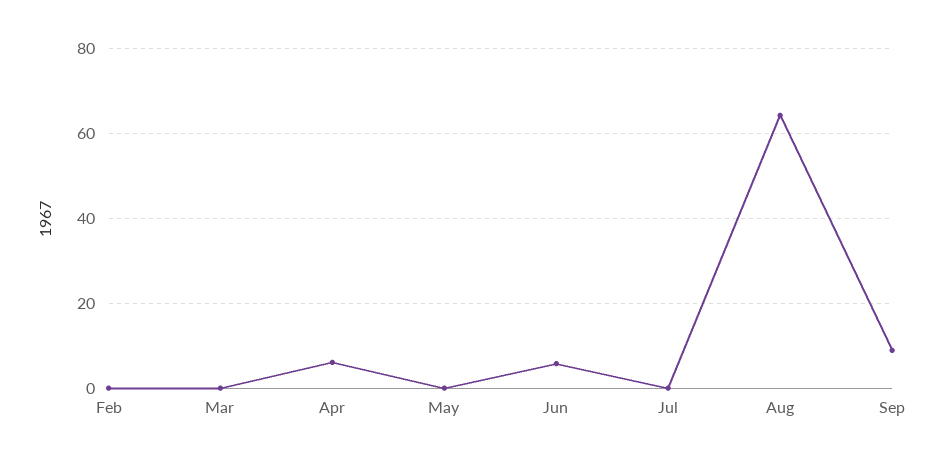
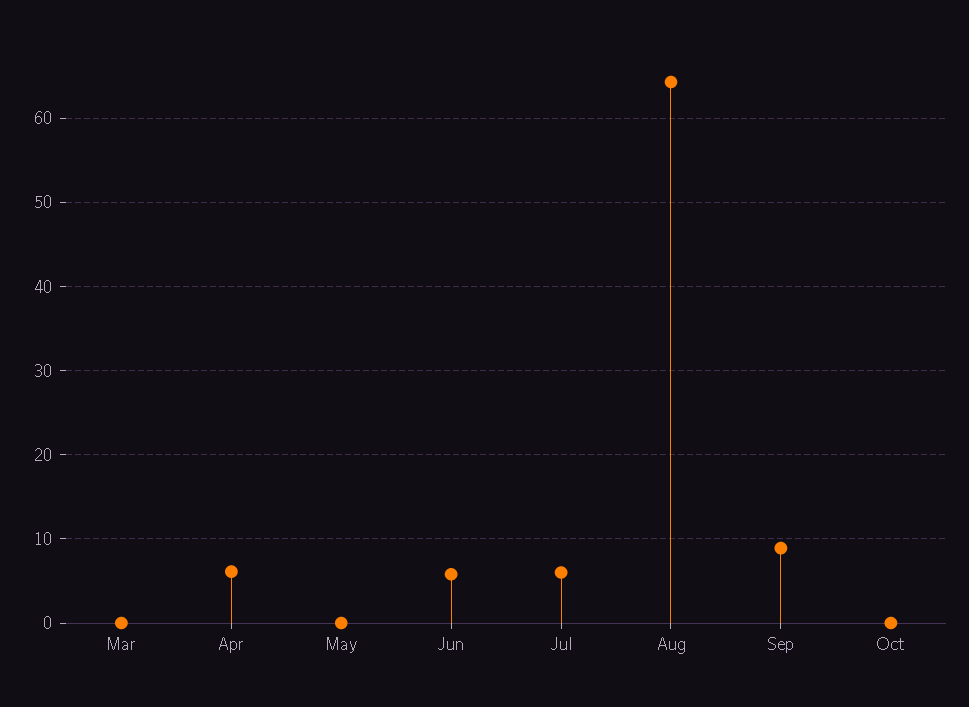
Feb: 0 -> none
Jul: 0 -> 6
Oct: none -> 0

